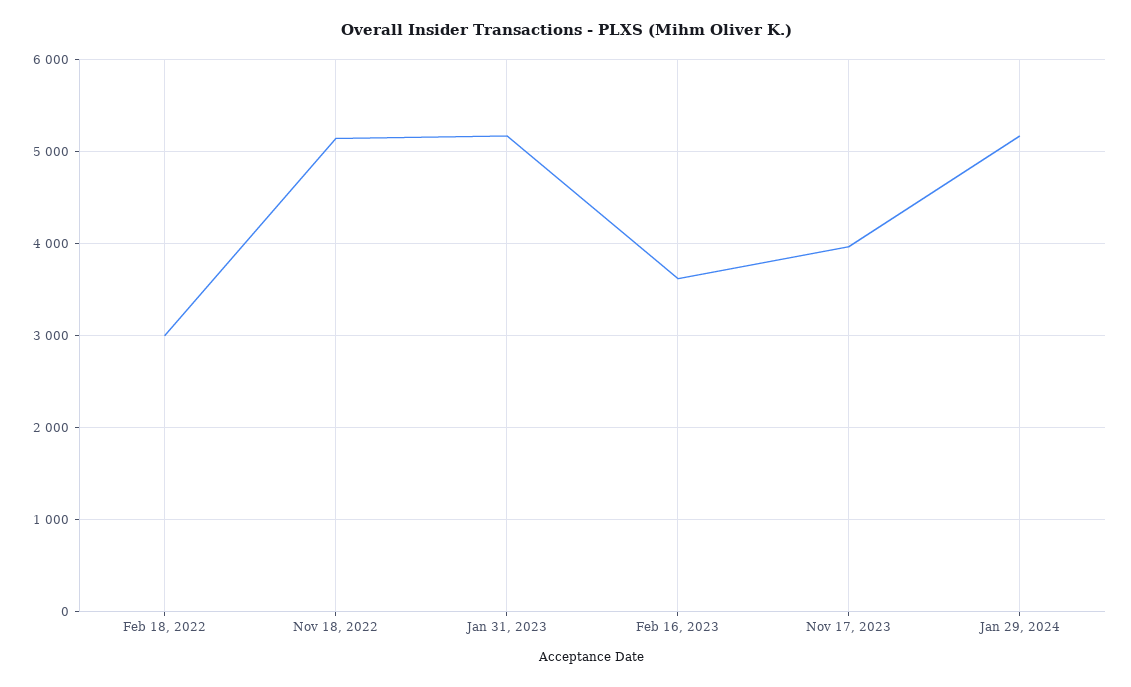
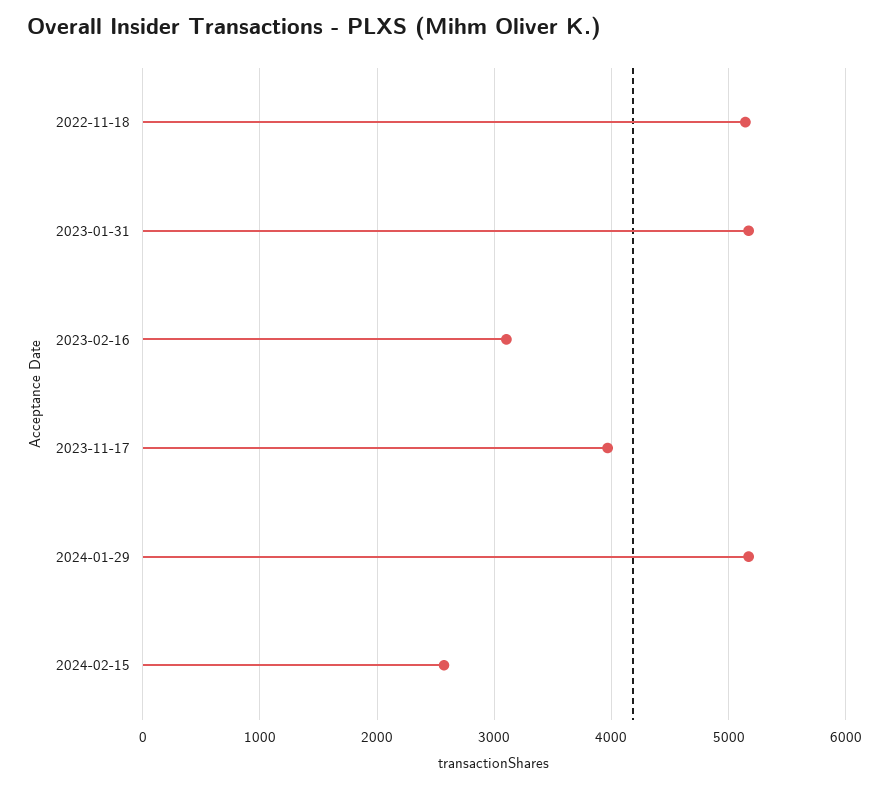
Feb 18, 2022: 3000 -> none
Feb 16, 2023: 3600 -> 3100
2024-02-15: none -> 2600

